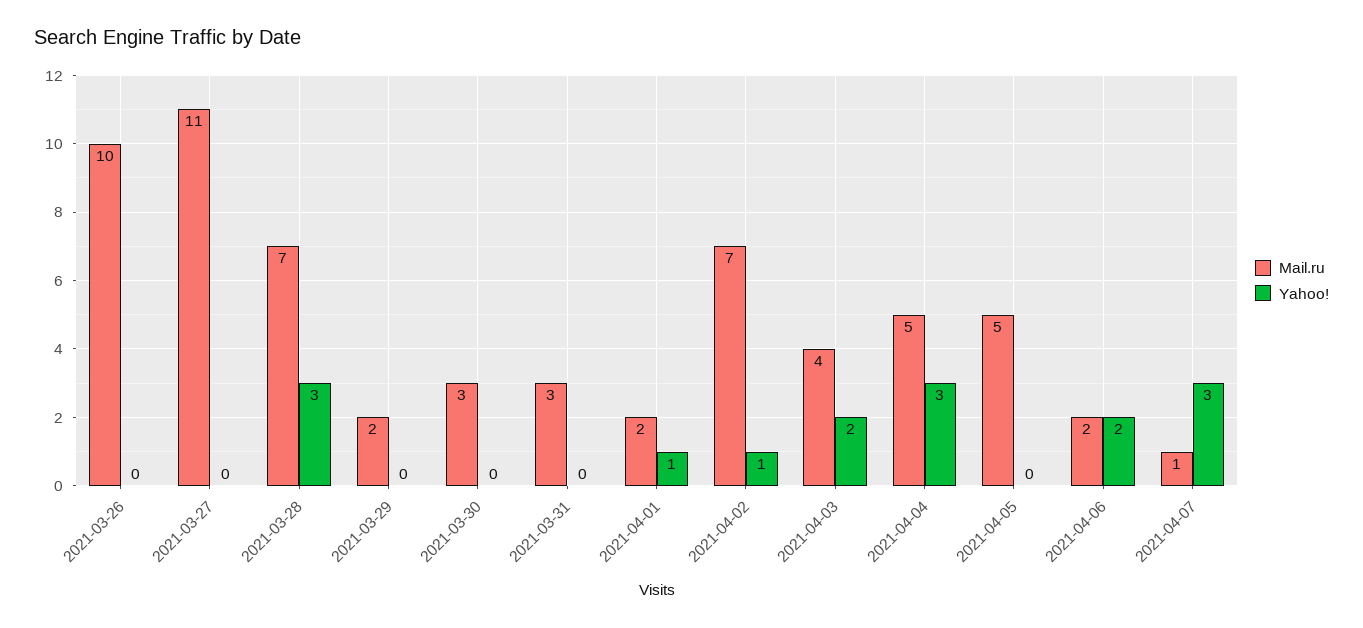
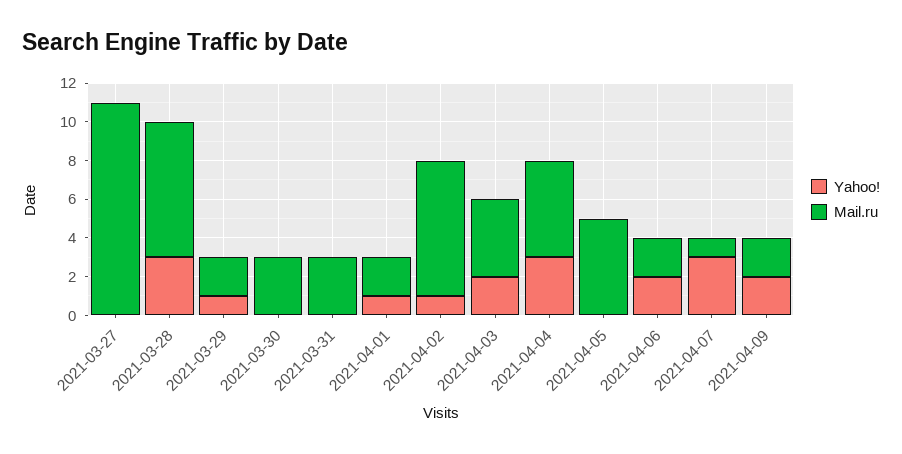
Mail.ru, 2021-03-26: 10 -> none
Yahoo!, 2021-03-26: 0 -> none
Yahoo!, 2021-03-29: 0 -> 1
Yahoo!, 2021-04-09: none -> 2
Mail.ru, 2021-04-09: none -> 2

